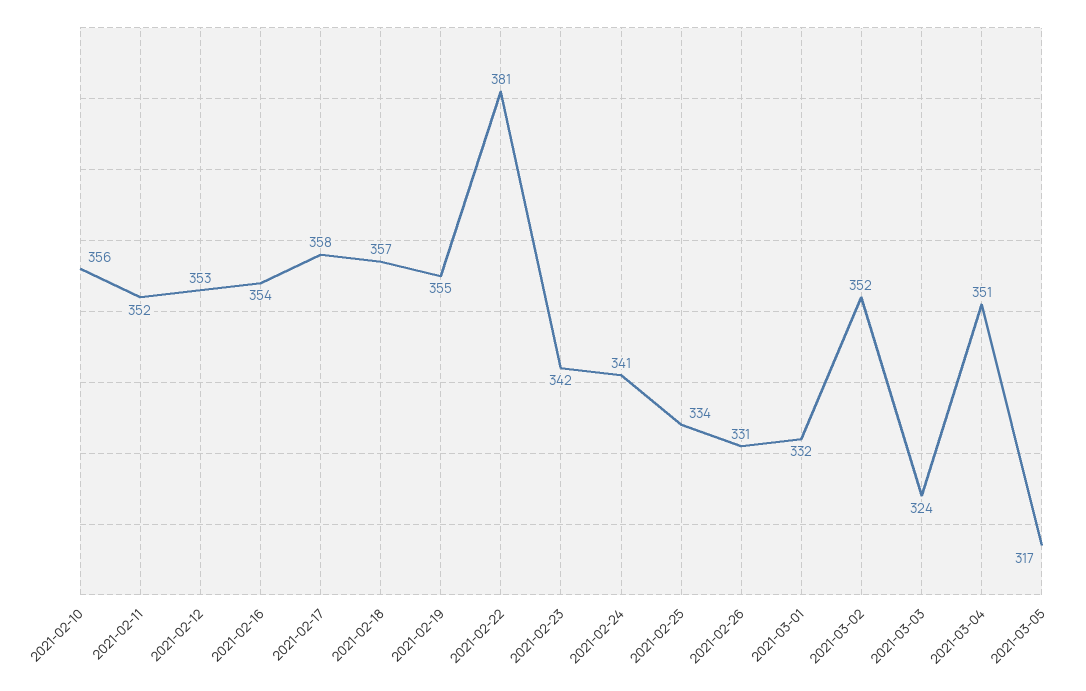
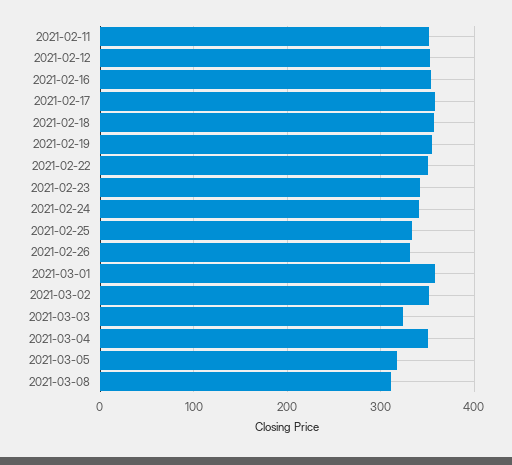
2021-02-10: 356 -> none
2021-02-22: 381 -> 350
2021-03-01: 332 -> 360
2021-03-08: none -> 310

